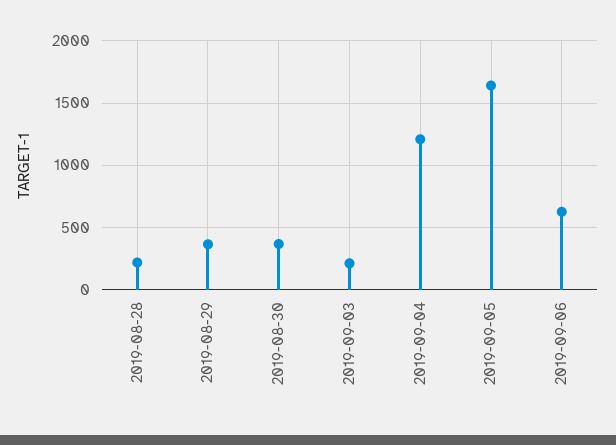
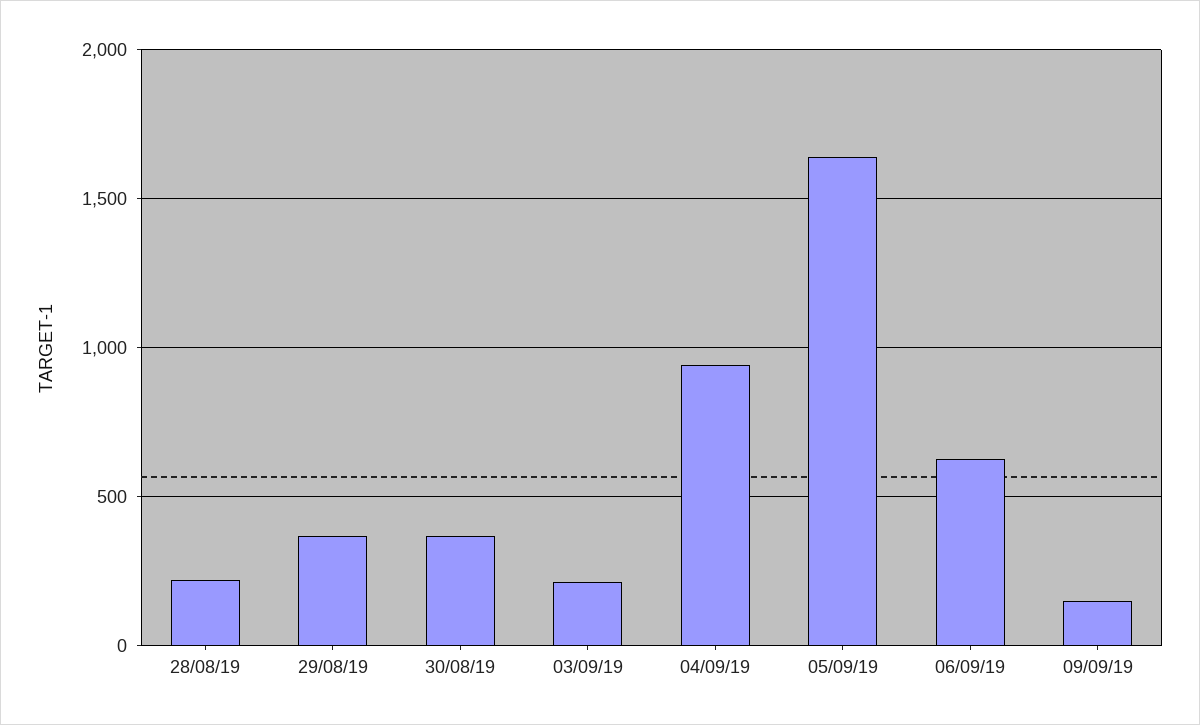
2019-09-04: 1200 -> 950
09/09/19: none -> 150

